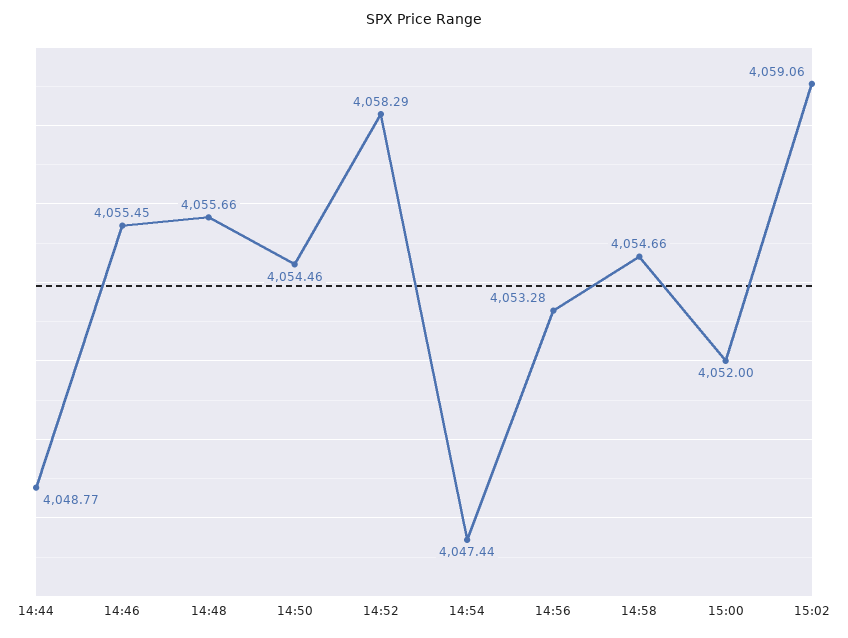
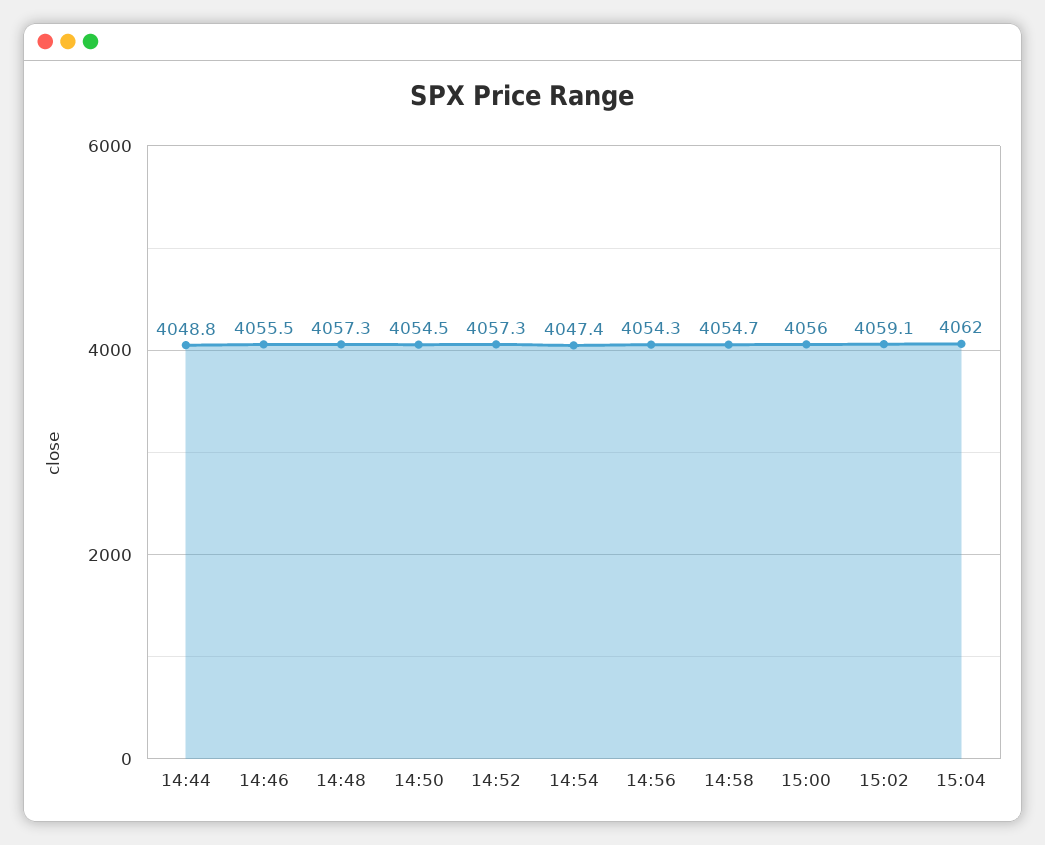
14:48: 4055.66 -> 4057.3
14:52: 4058.29 -> 4057.3
14:56: 4053.28 -> 4054.3
15:00: 4052 -> 4056
15:04: none -> 4062

